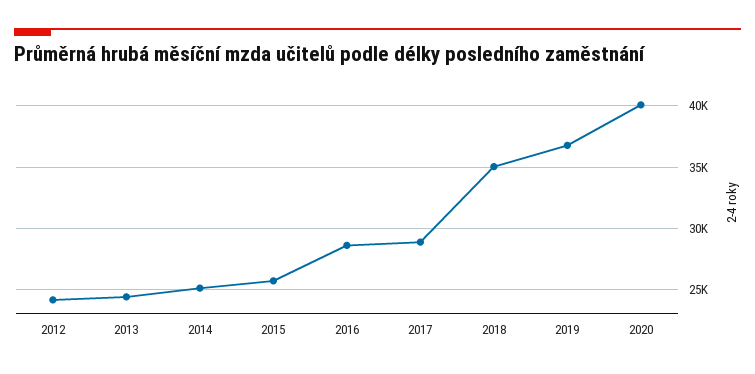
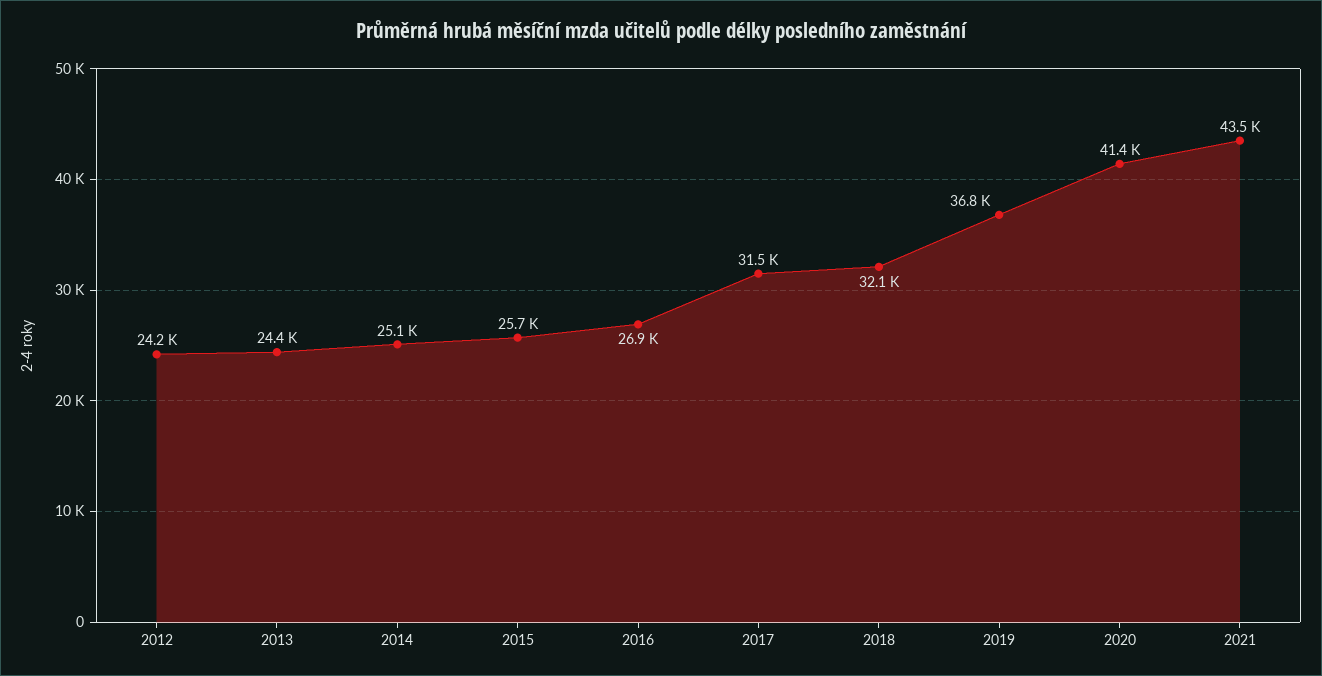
2016: 28500 -> 26900
2017: 29000 -> 31500
2018: 35000 -> 32100
2020: 40000 -> 41400
2021: none -> 43500

